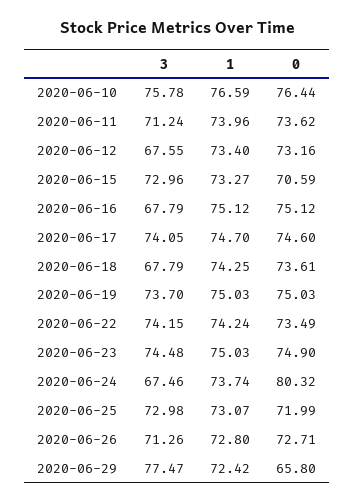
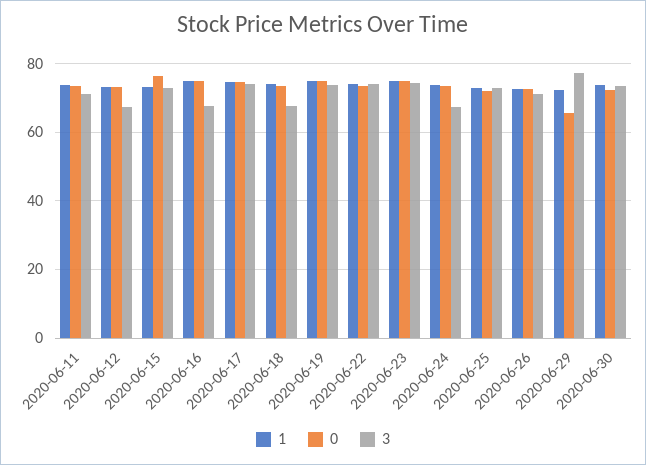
3, 2020-06-10: 75.78 -> none
1, 2020-06-10: 76.59 -> none
0, 2020-06-10: 76.44 -> none
0, 2020-06-15: 70.59 -> 76
0, 2020-06-24: 80.32 -> 74
1, 2020-06-30: none -> 74
0, 2020-06-30: none -> 72
3, 2020-06-30: none -> 74

